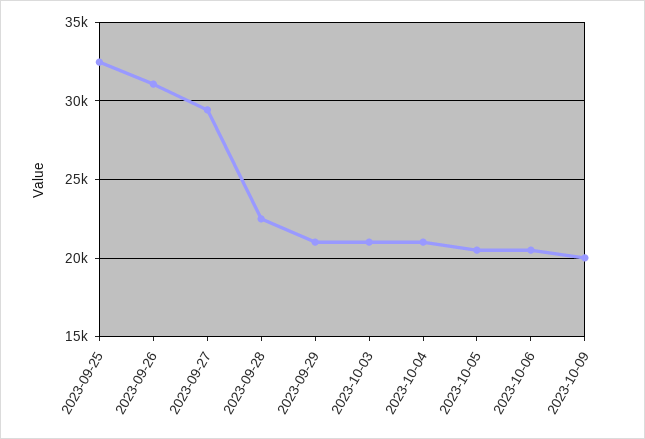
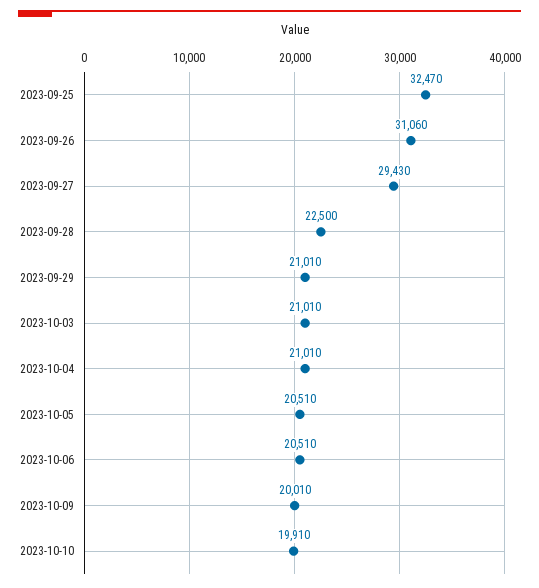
2023-10-10: none -> 19910

